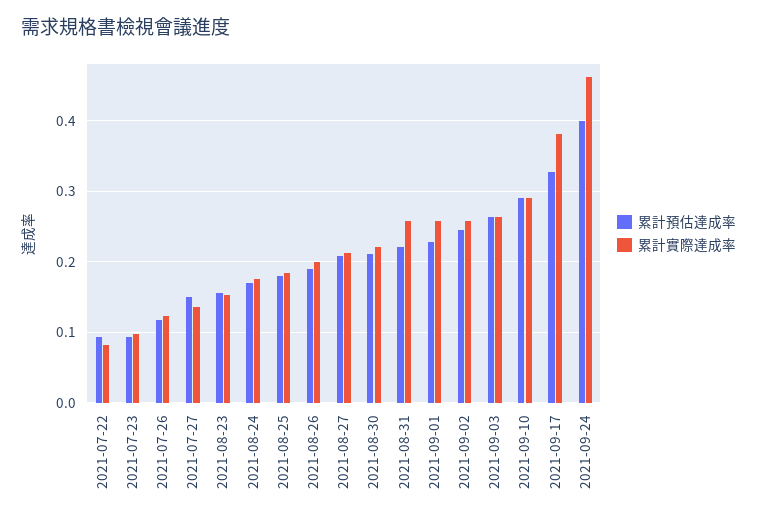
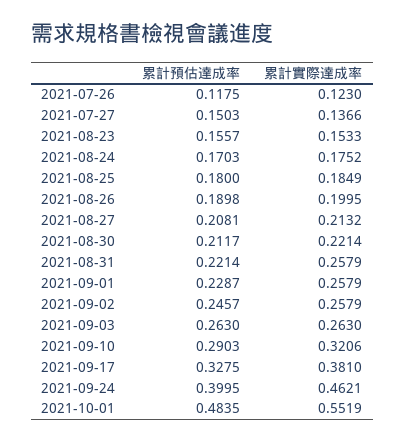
累計預估達成率, 2021-07-22: 0.09 -> none
累計實際達成率, 2021-07-22: 0.08 -> none
累計預估達成率, 2021-07-23: 0.09 -> none
累計實際達成率, 2021-07-23: 0.1 -> none
累計實際達成率, 2021-09-10: 0.29 -> 0.3206
累計預估達成率, 2021-10-01: none -> 0.4835
累計實際達成率, 2021-10-01: none -> 0.5519

